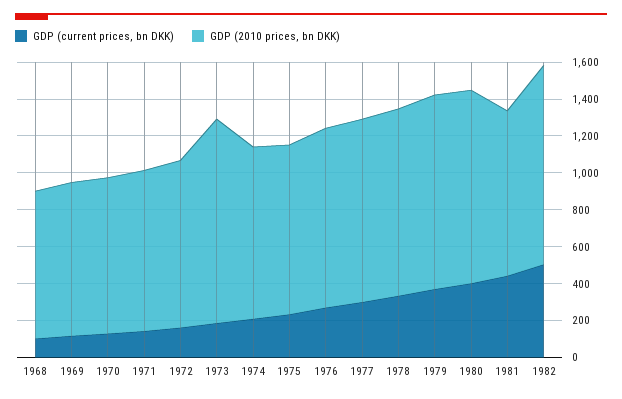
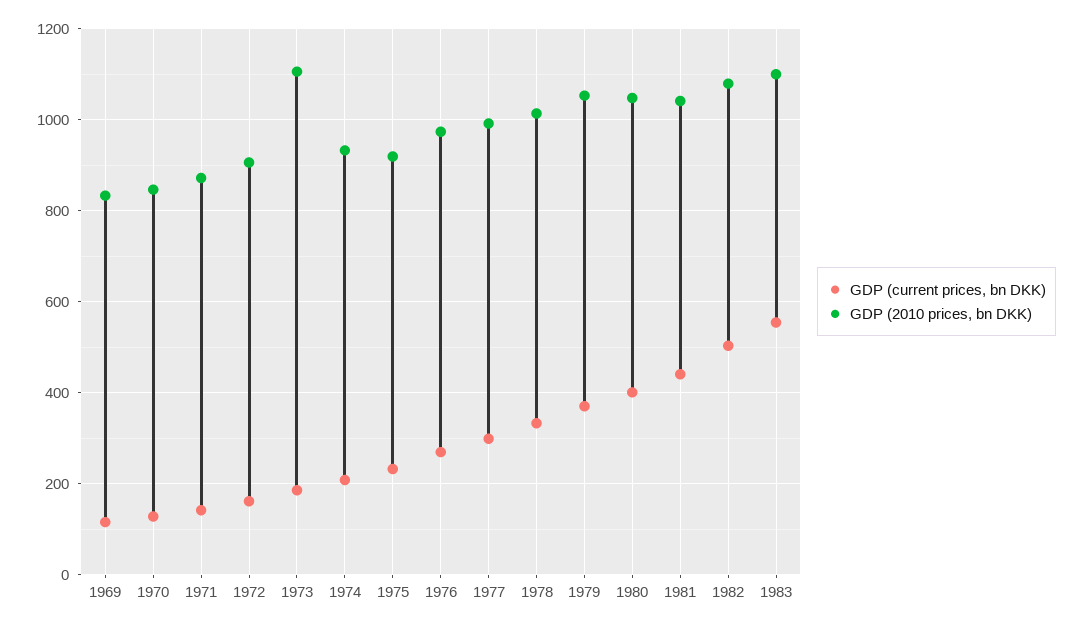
GDP (current prices, bn DKK), 1968: 100 -> none
GDP (2010 prices, bn DKK), 1968: 800 -> none
GDP (2010 prices, bn DKK), 1981: 900 -> 1040
GDP (current prices, bn DKK), 1983: none -> 560
GDP (2010 prices, bn DKK), 1983: none -> 1100

